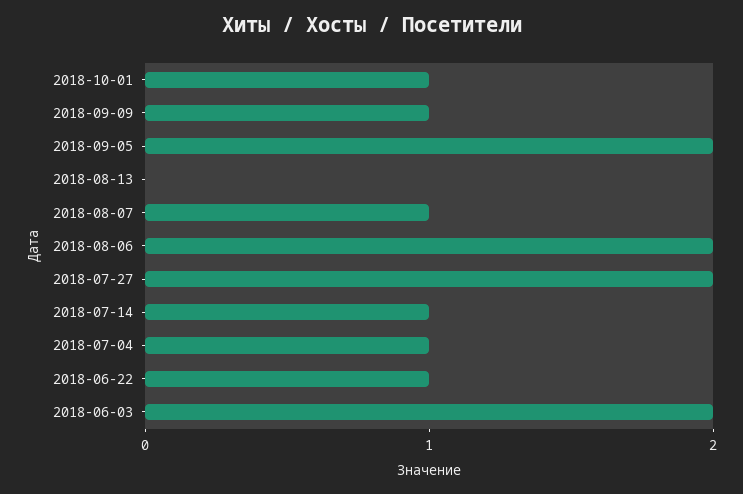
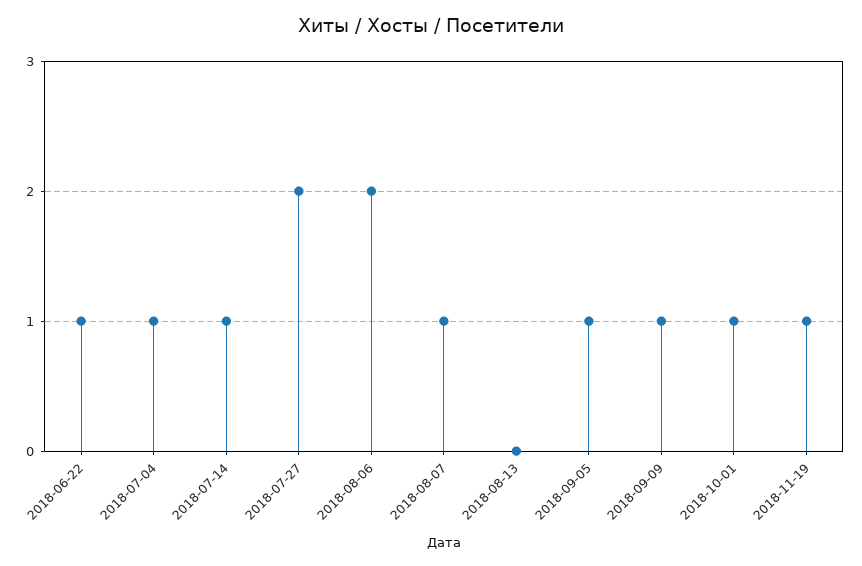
2018-09-05: 2 -> 1
2018-06-03: 2 -> none
2018-11-19: none -> 1

